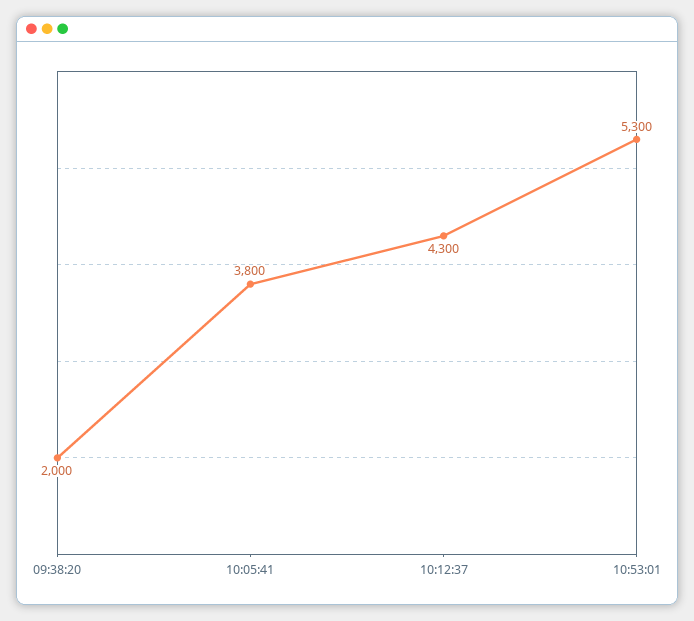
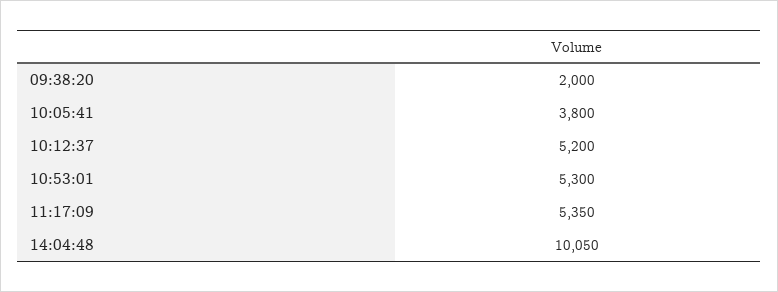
10:12:37: 4300 -> 5200
11:17:09: none -> 5350
14:04:48: none -> 10050

